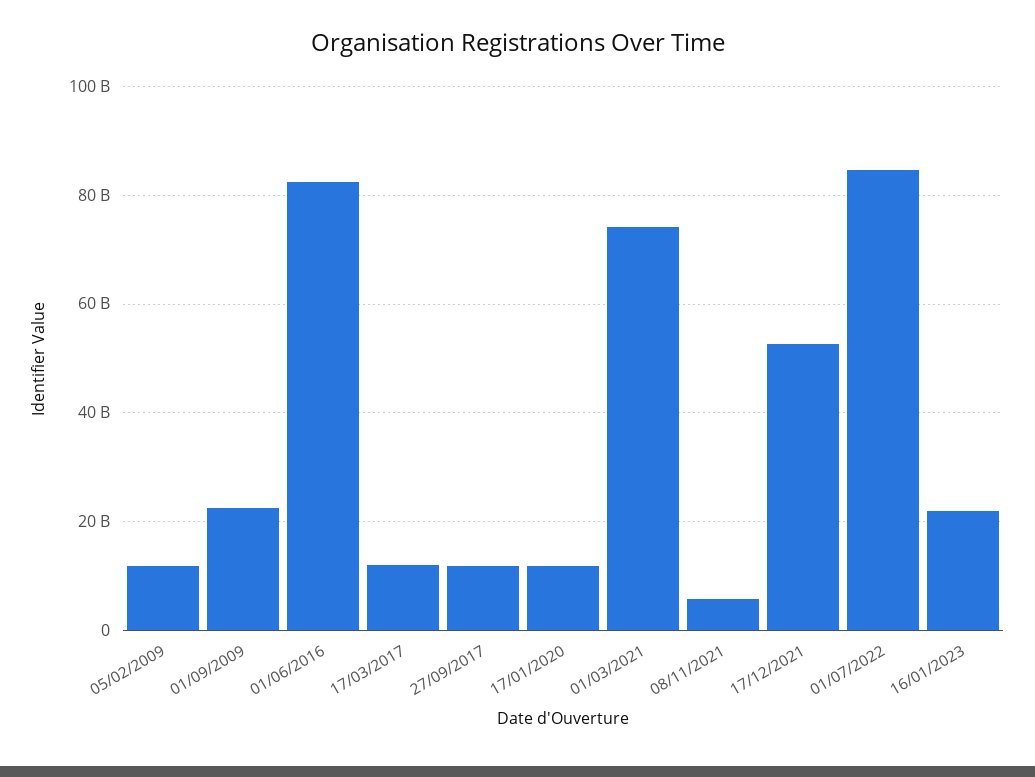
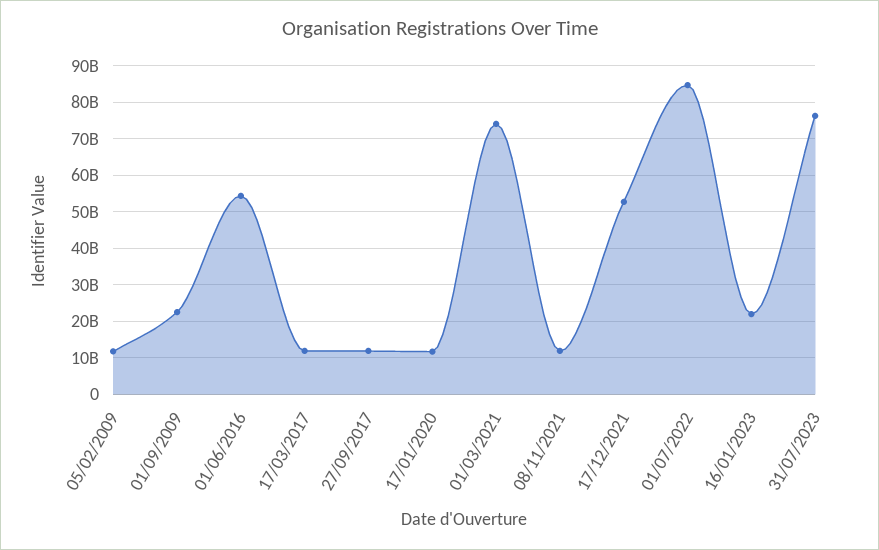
01/06/2016: 82000000000 -> 54000000000
08/11/2021: 6000000000 -> 12000000000
31/07/2023: none -> 76000000000

